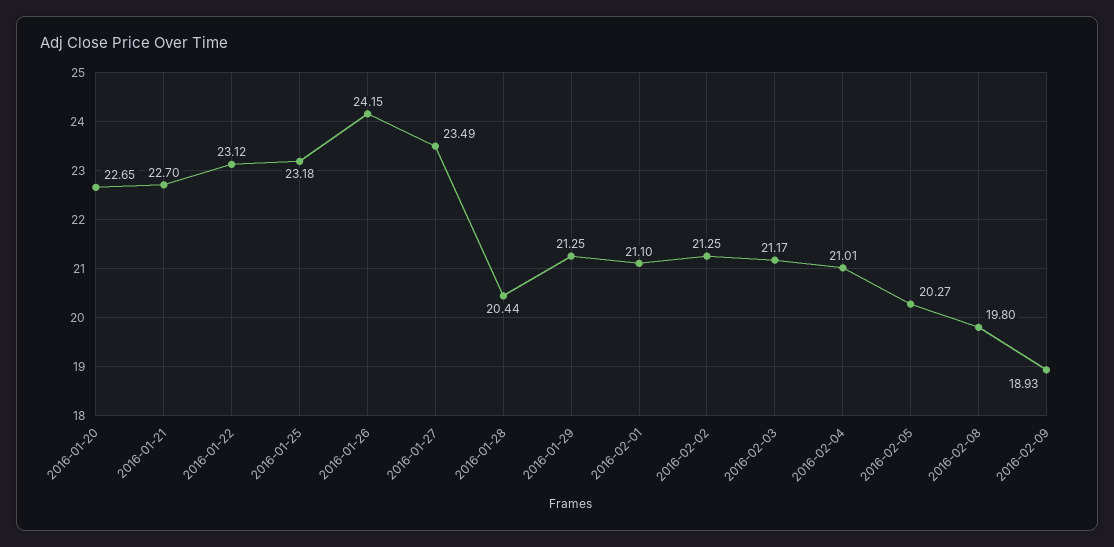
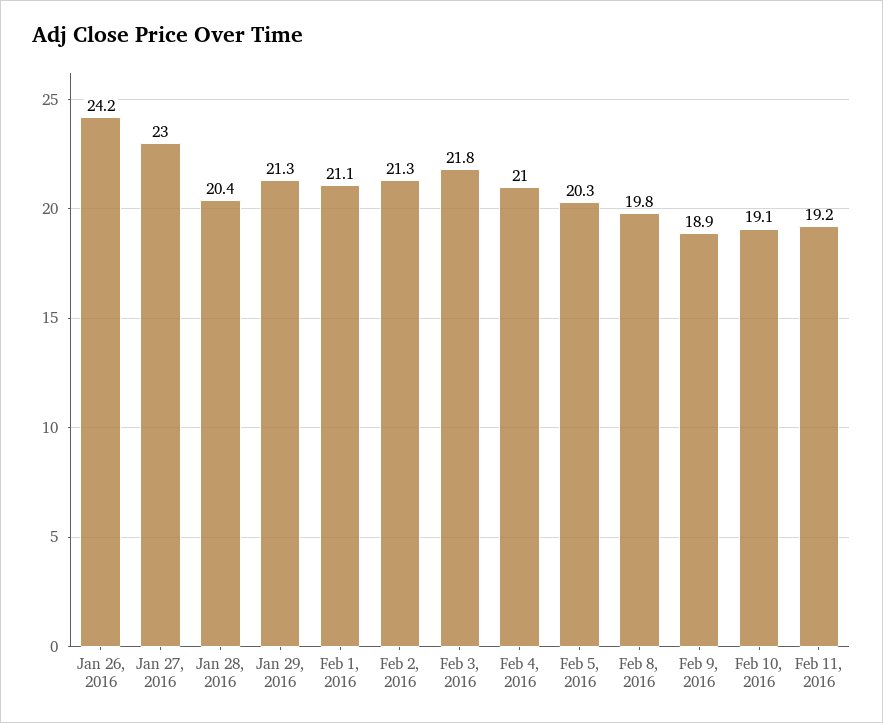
2016-01-20: 22.65 -> none
2016-01-21: 22.7 -> none
2016-01-22: 23.12 -> none
2016-01-25: 23.18 -> none
2016-01-27: 23.49 -> 23
2016-02-03: 21.17 -> 21.8
Feb 10, 2016: none -> 19.1
Feb 11, 2016: none -> 19.2

